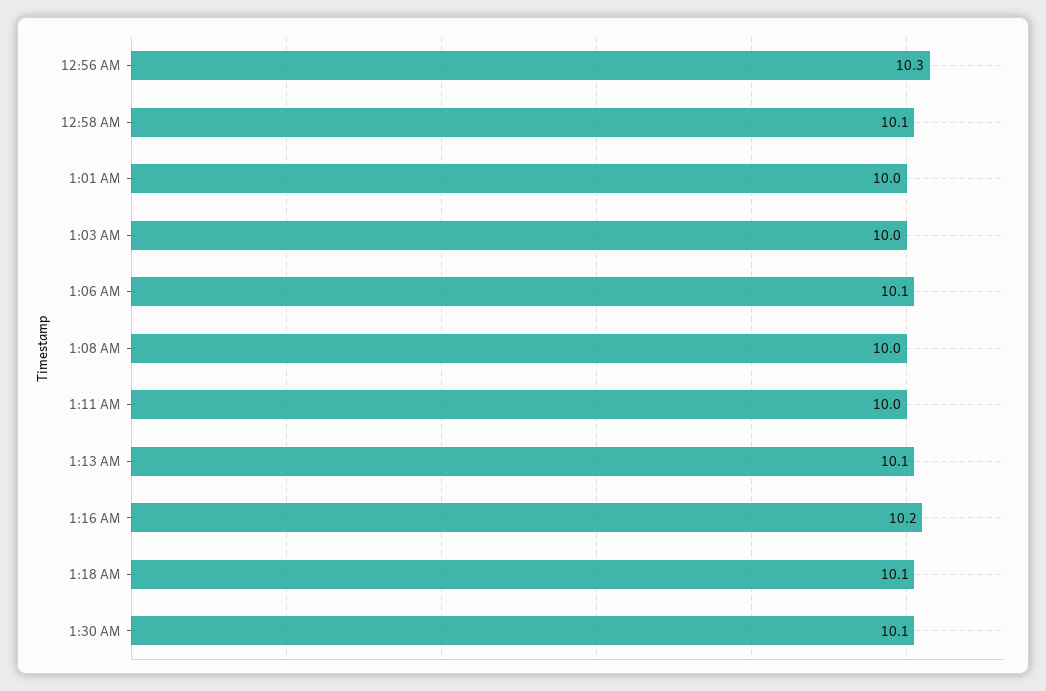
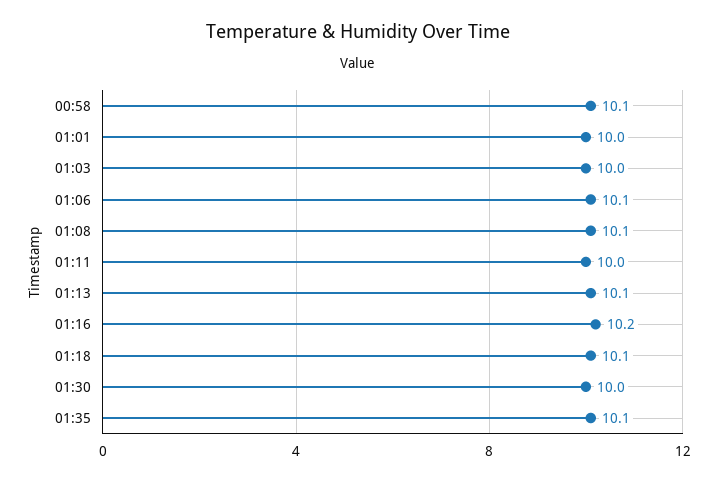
12:56 AM: 10.3 -> none
1:08 AM: 10 -> 10.1
1:30 AM: 10.1 -> 10
01:35: none -> 10.1

